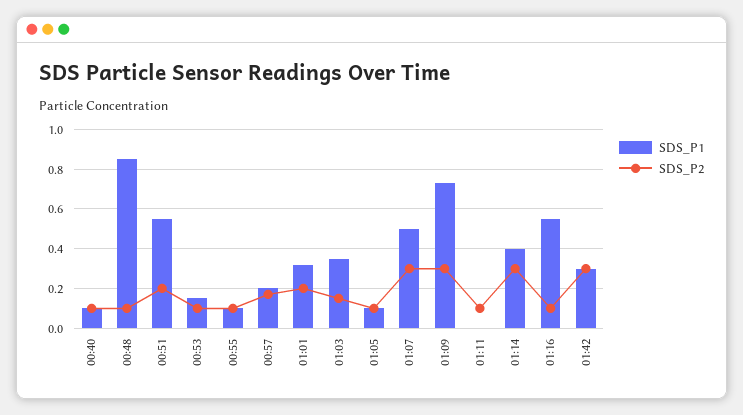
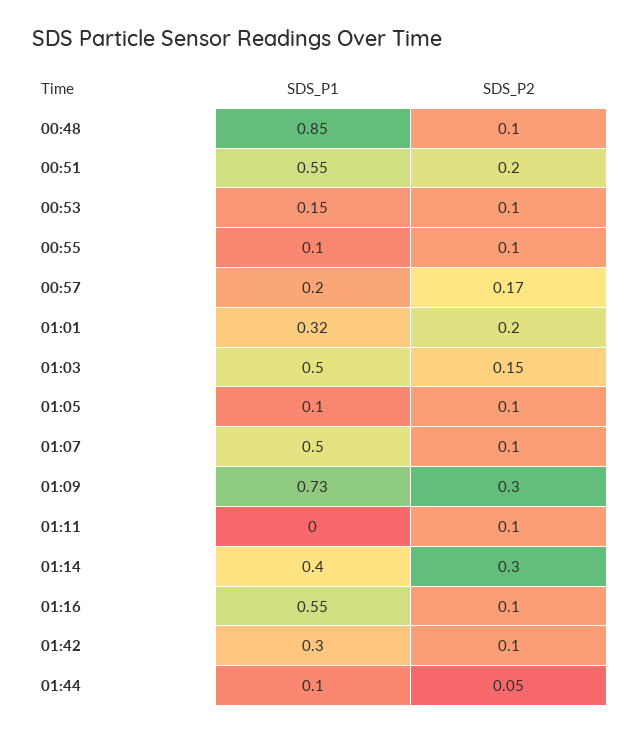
SDS_P1, 00:40: 0.1 -> none
SDS_P2, 00:40: 0.1 -> none
SDS_P1, 01:03: 0.35 -> 0.5
SDS_P2, 01:07: 0.3 -> 0.1
SDS_P2, 01:42: 0.3 -> 0.1
SDS_P1, 01:44: none -> 0.1
SDS_P2, 01:44: none -> 0.05

